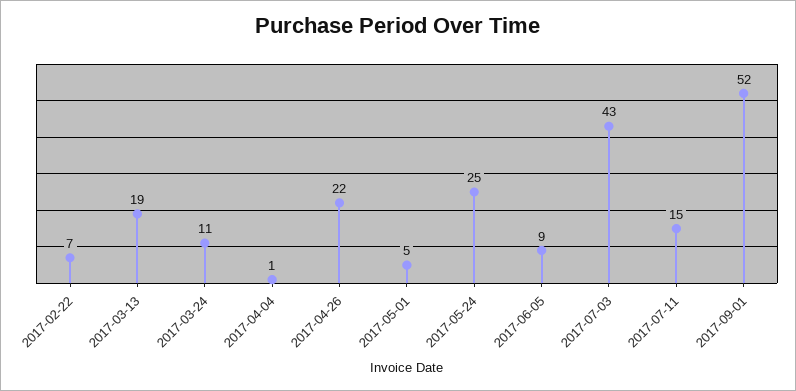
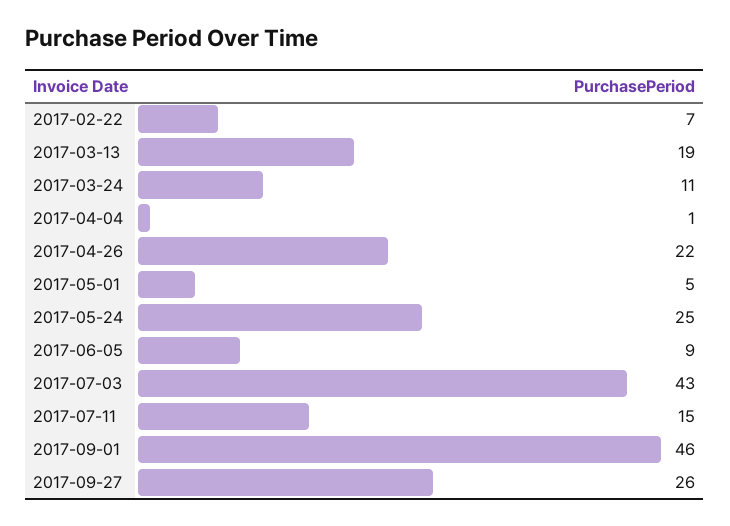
2017-09-01: 52 -> 46
2017-09-27: none -> 26

